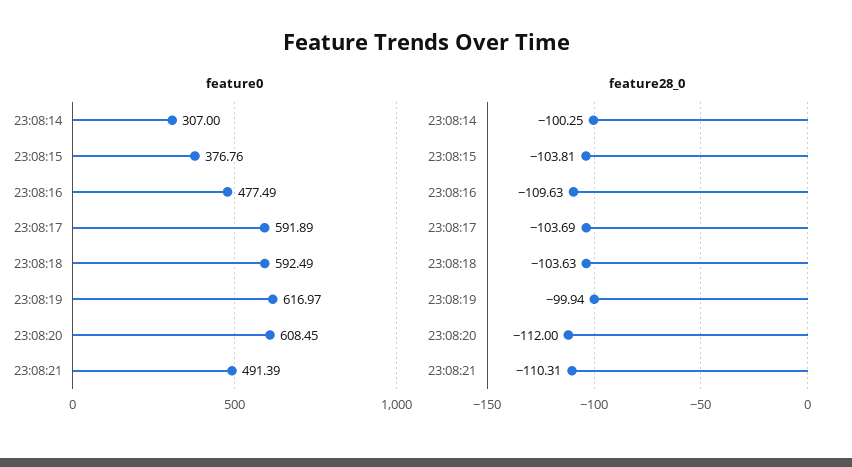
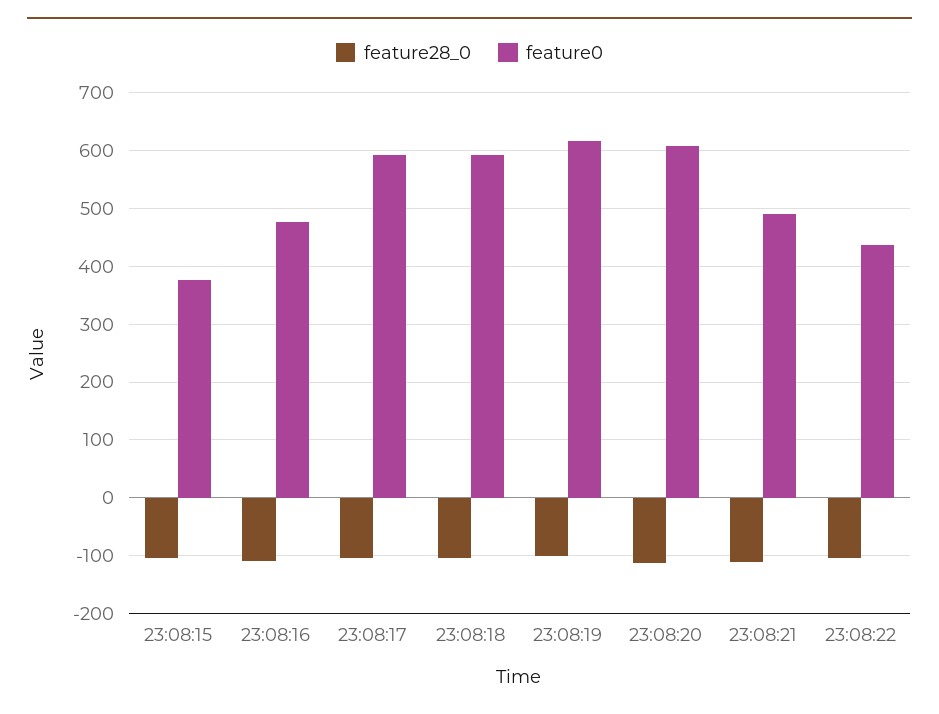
feature0, 23:08:14: 307 -> none
feature28_0, 23:08:14: -100.25 -> none
feature28_0, 23:08:22: none -> -100
feature0, 23:08:22: none -> 440

